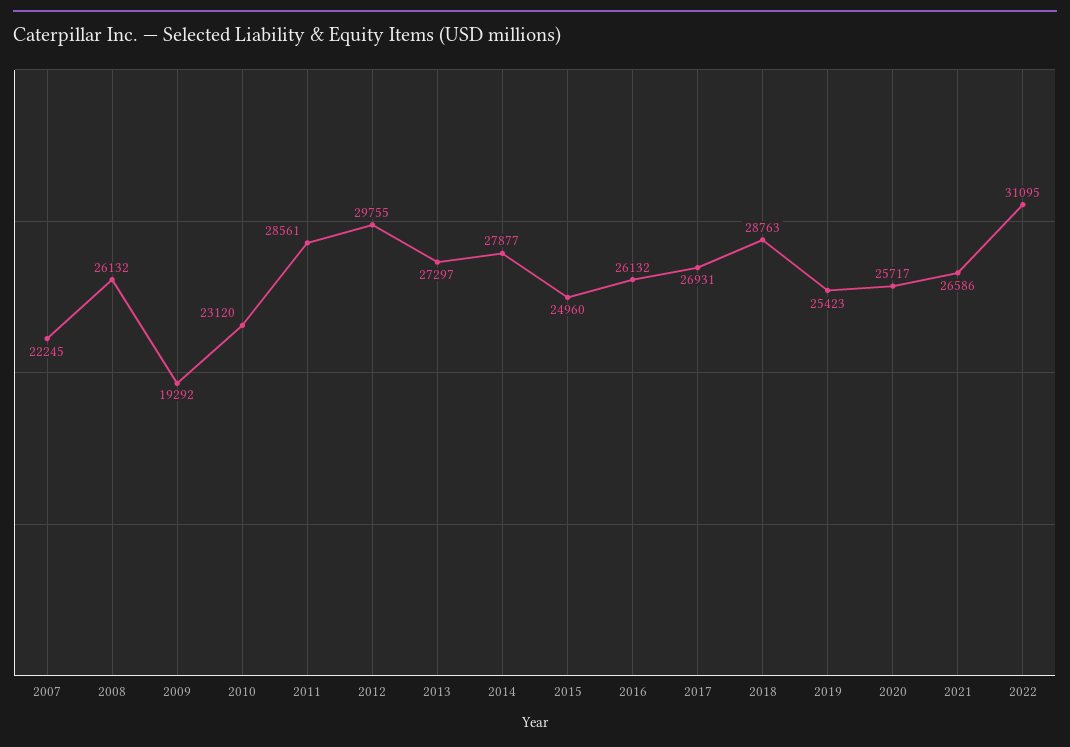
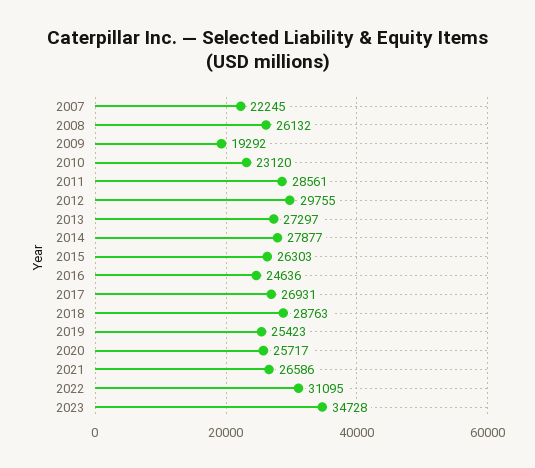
2015: 24960 -> 26303
2016: 26132 -> 24636
2023: none -> 34728

